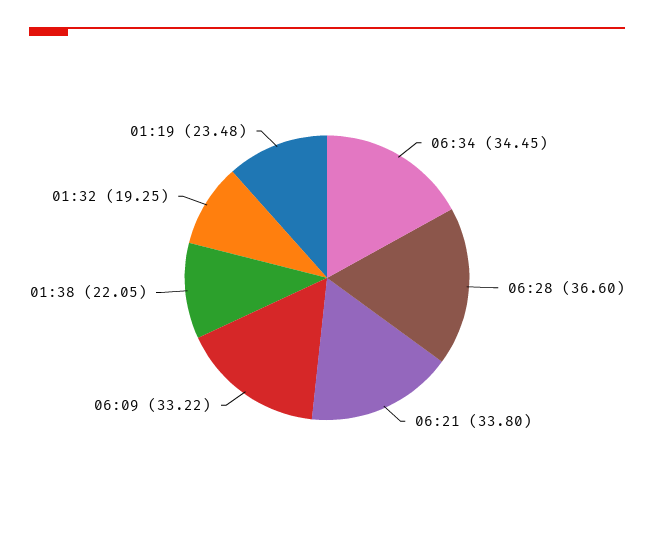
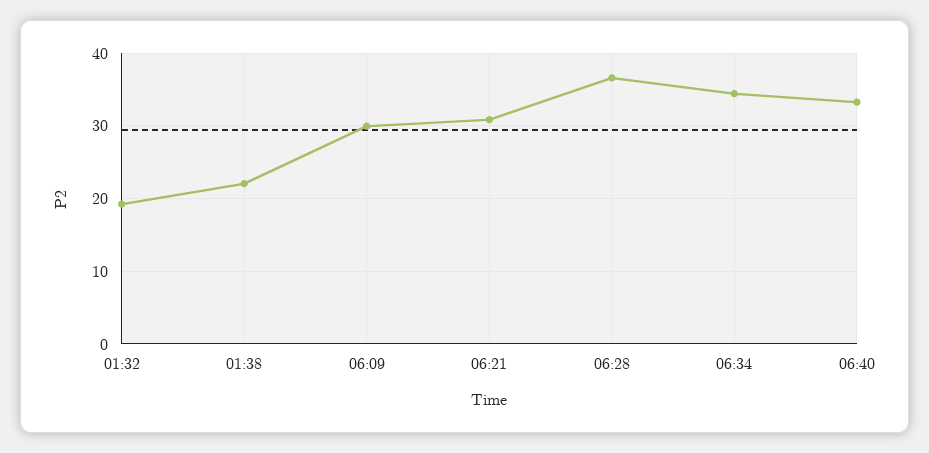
06:21: 33.8 -> 31
06:09: 33.22 -> 30
01:19: 23.48 -> none
06:40: none -> 33

